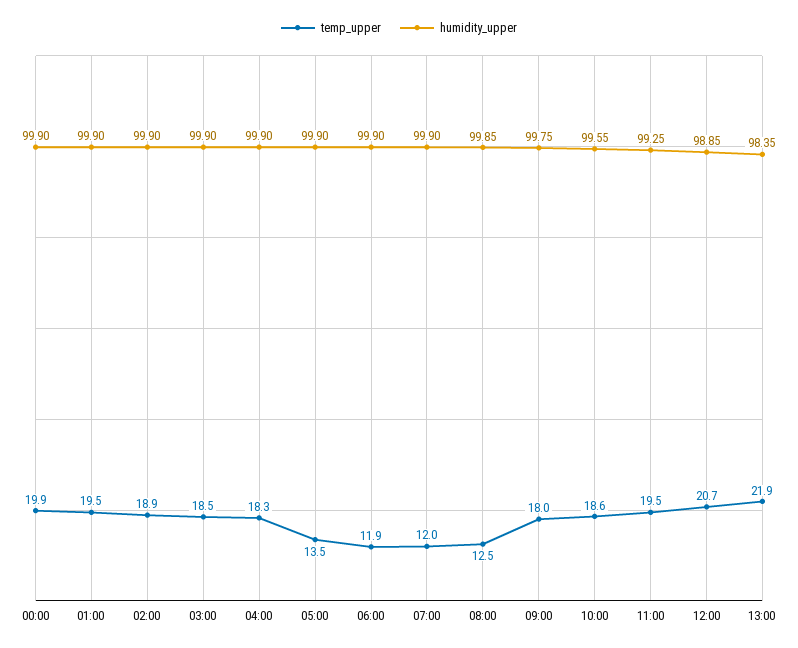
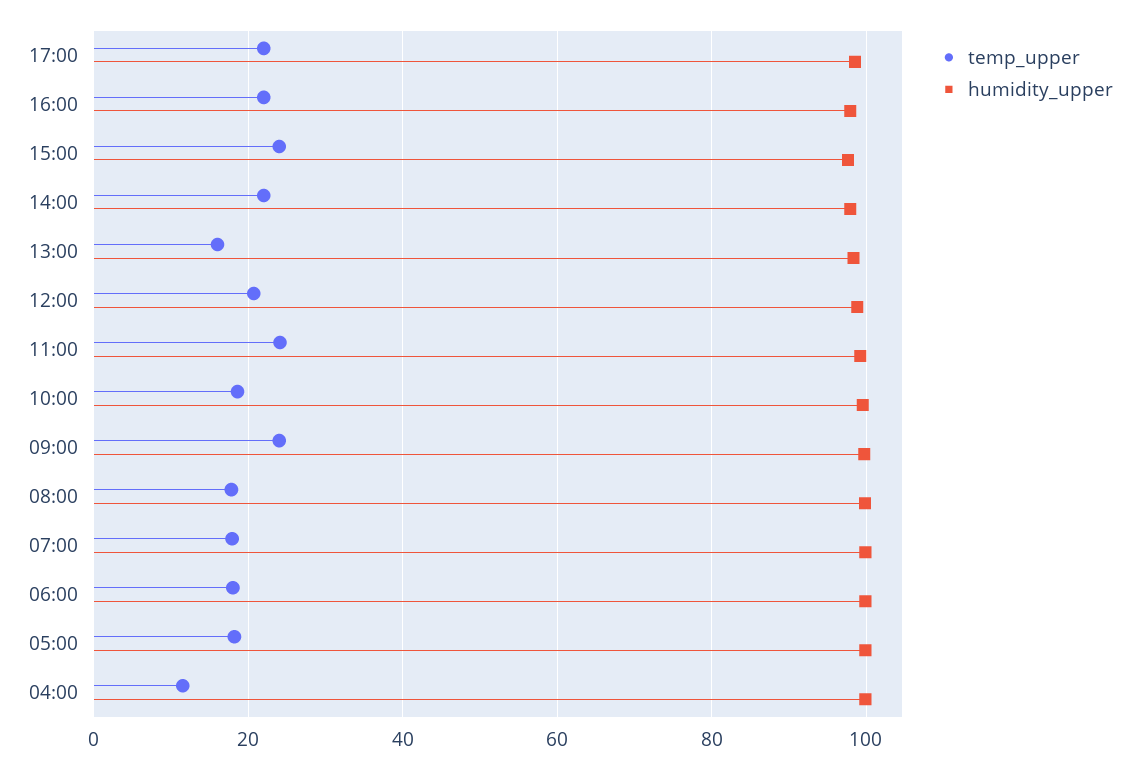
temp_upper, 00:00: 19.9 -> none
humidity_upper, 00:00: 99.9 -> none
temp_upper, 01:00: 19.5 -> none
humidity_upper, 01:00: 99.9 -> none
temp_upper, 02:00: 18.9 -> none
humidity_upper, 02:00: 99.9 -> none
temp_upper, 03:00: 18.5 -> none
humidity_upper, 03:00: 99.9 -> none
temp_upper, 04:00: 18.3 -> 12
temp_upper, 05:00: 13.5 -> 18
temp_upper, 06:00: 11.9 -> 18
temp_upper, 07:00: 12 -> 18
temp_upper, 08:00: 12.5 -> 18
temp_upper, 09:00: 18 -> 24
temp_upper, 11:00: 19.5 -> 24
temp_upper, 13:00: 21.9 -> 16
temp_upper, 17:00: none -> 22
humidity_upper, 17:00: none -> 98
temp_upper, 16:00: none -> 22
humidity_upper, 16:00: none -> 98
temp_upper, 15:00: none -> 24
humidity_upper, 15:00: none -> 98
temp_upper, 14:00: none -> 22
humidity_upper, 14:00: none -> 98

